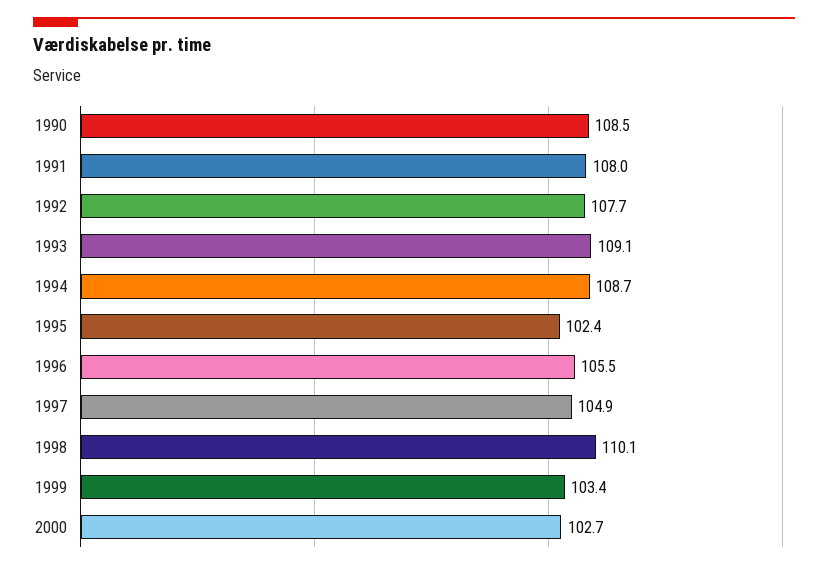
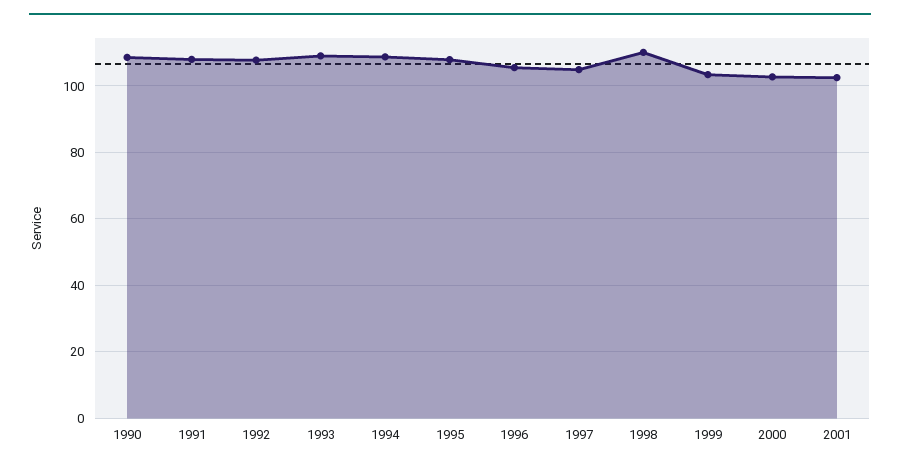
1995: 102.4 -> 108
2001: none -> 102

